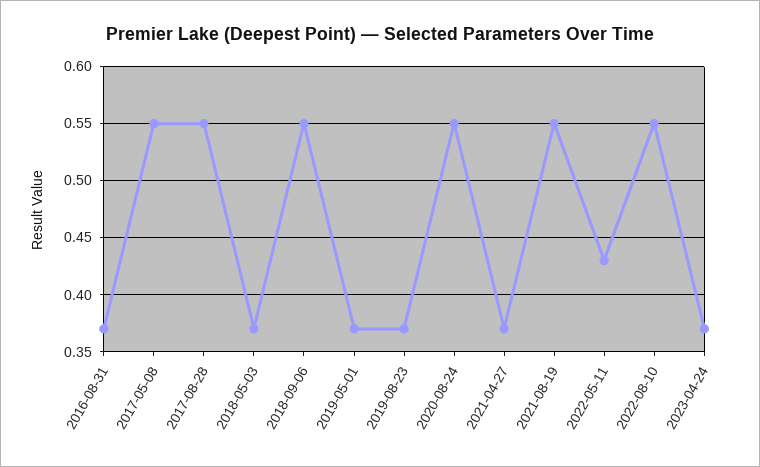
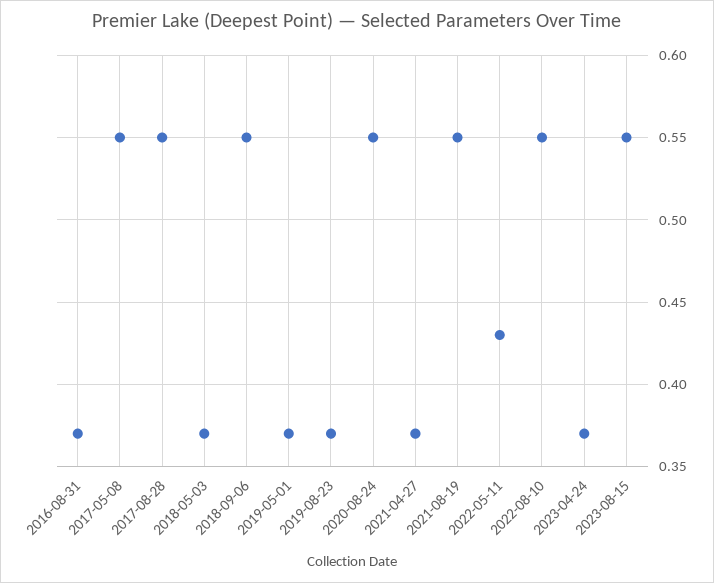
2023-08-15: none -> 0.55

